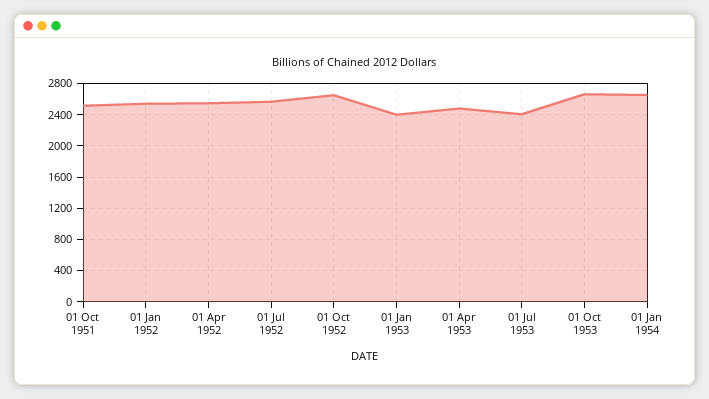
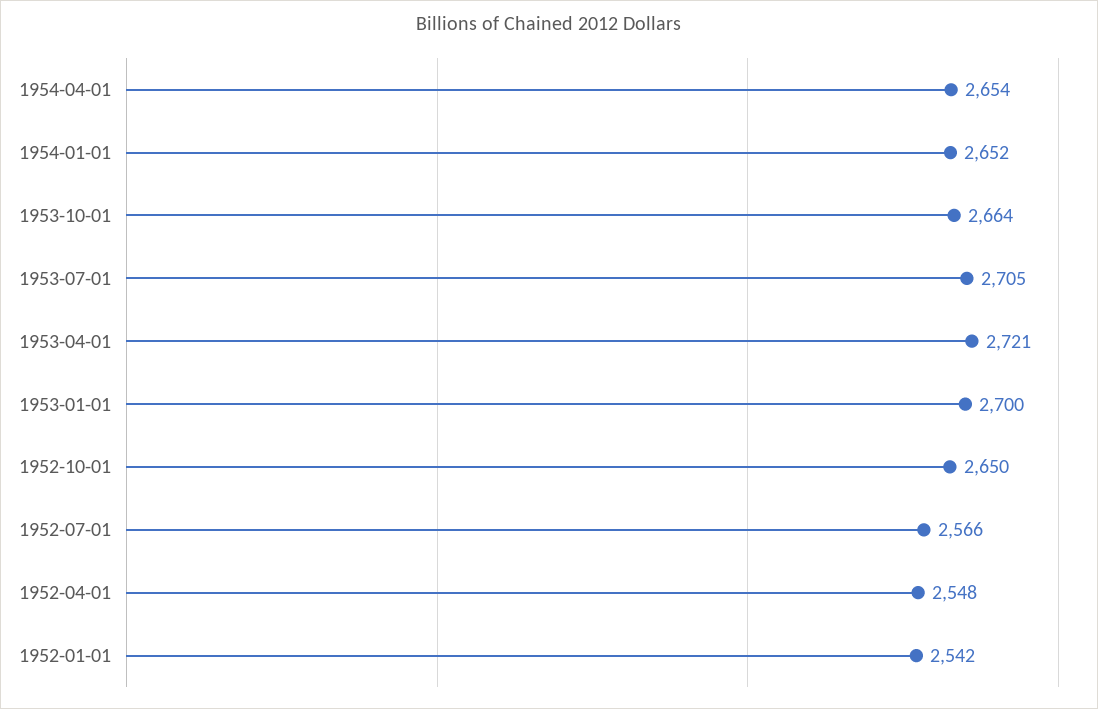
01 Oct 1951: 2500 -> none
01 Jan 1953: 2400 -> 2700
01 Apr 1953: 2500 -> 2721
01 Jul 1953: 2400 -> 2705
1954-04-01: none -> 2654

